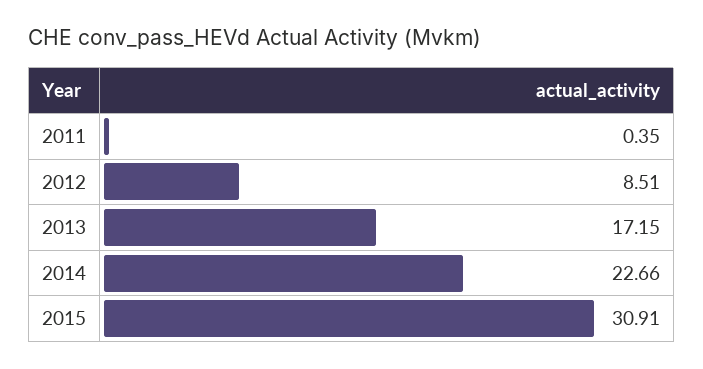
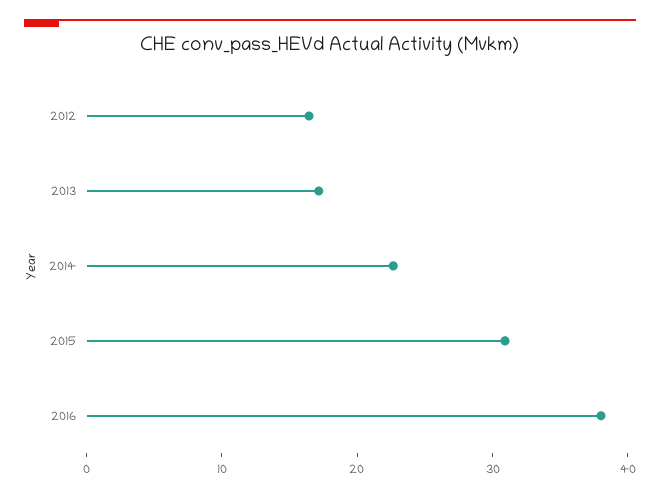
2011: 0.35 -> none
2012: 8.51 -> 16
2016: none -> 38

